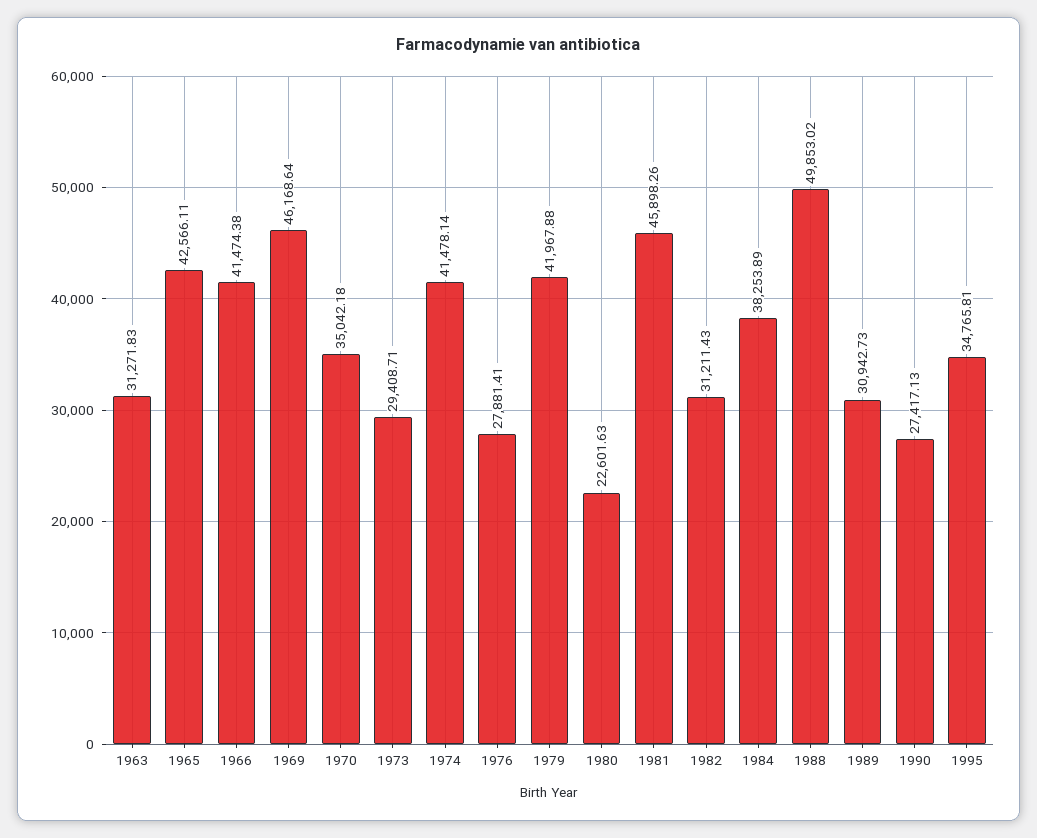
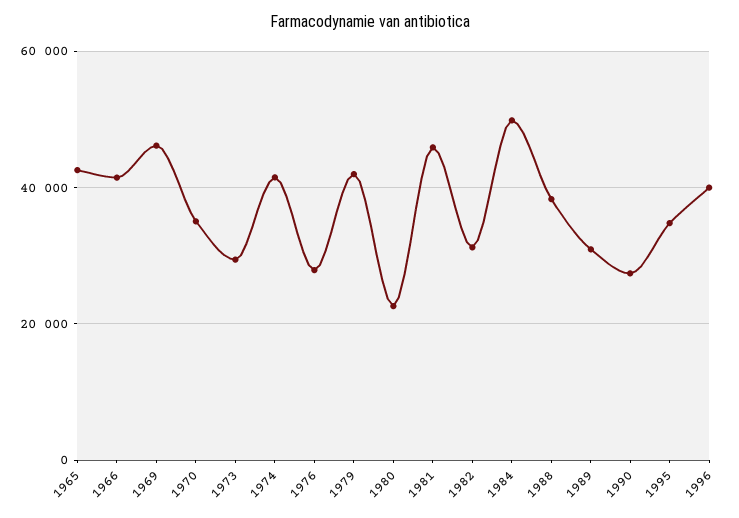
1963: 31271.83 -> none
1984: 38253.89 -> 50000
1988: 49853.02 -> 38000
1996: none -> 40000

